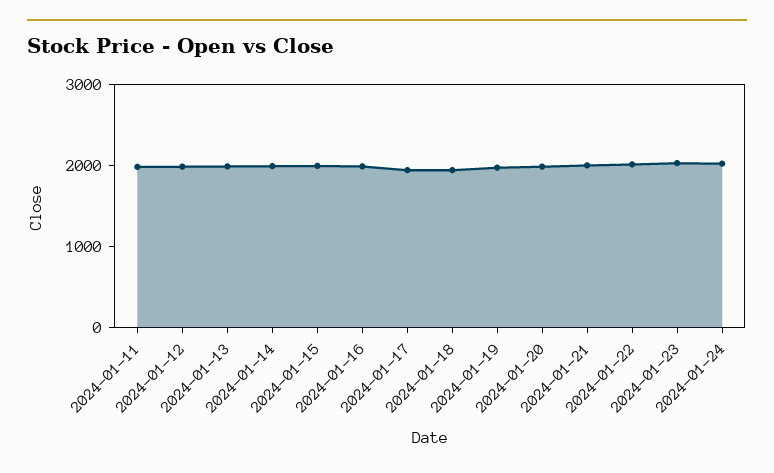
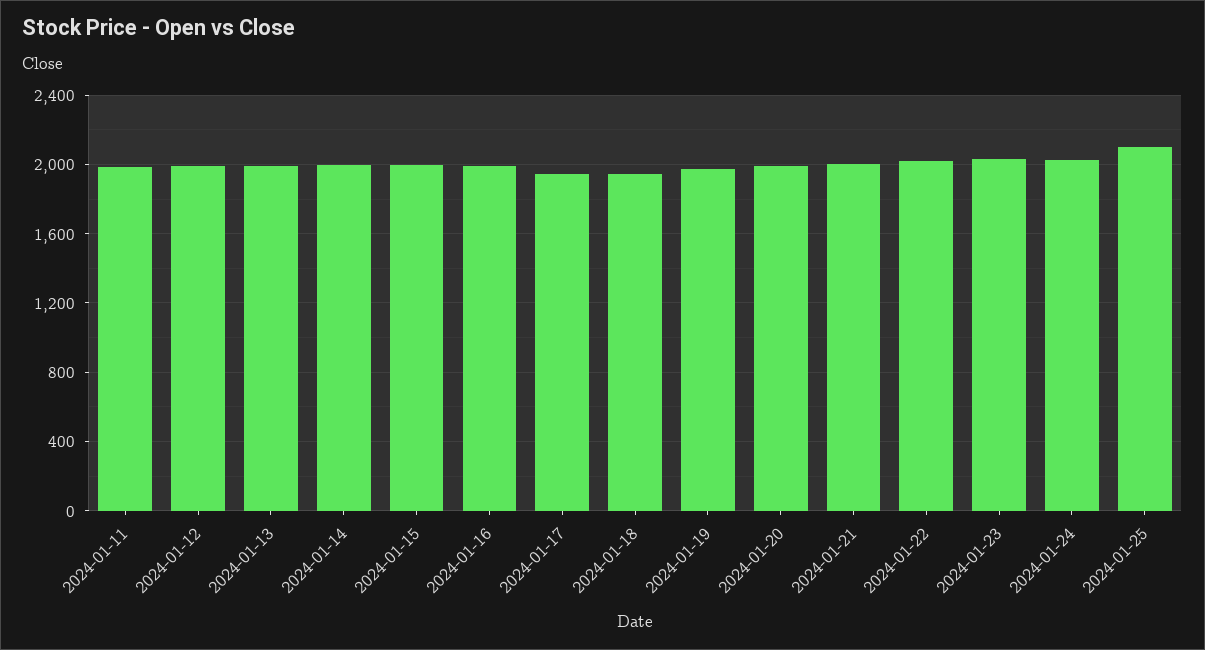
2024-01-25: none -> 2100

